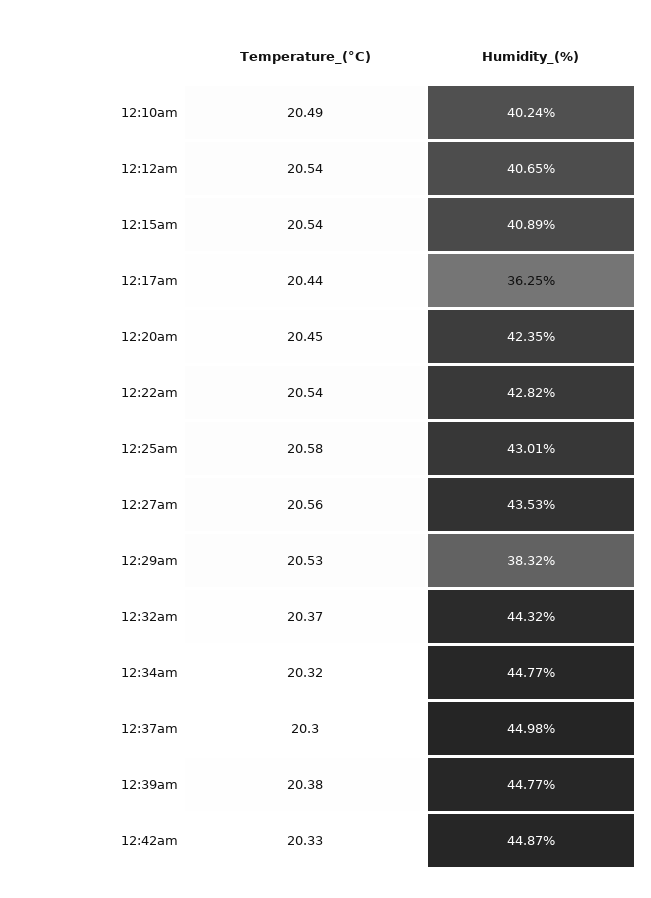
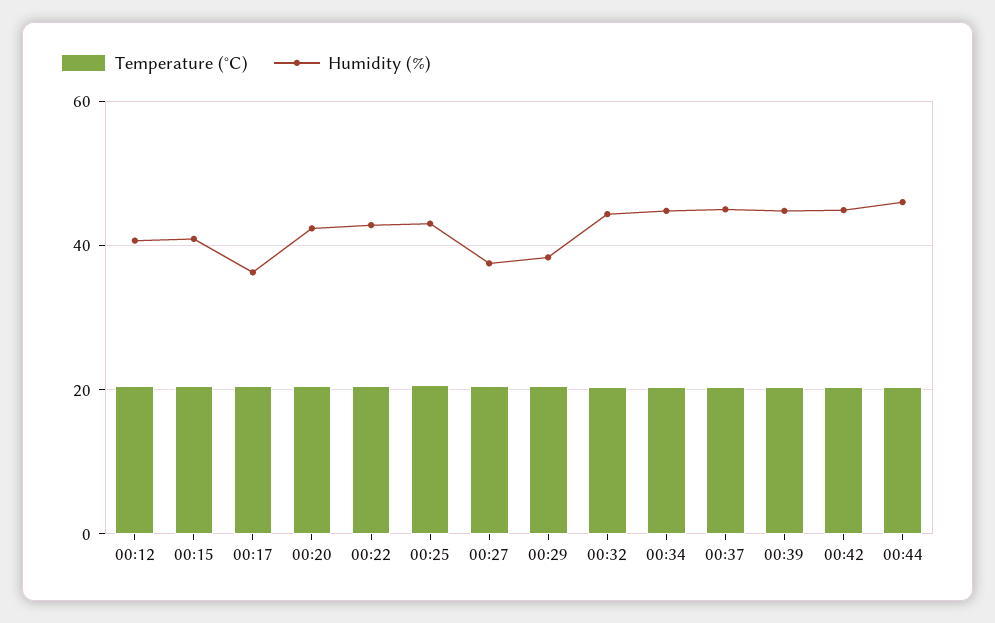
Temperature_(°C), 12:10am: 20.49 -> none
Humidity_(%), 12:10am: 40.24 -> none
Humidity_(%), 12:27am: 43.53 -> 38
Temperature_(°C), 00:44: none -> 20
Humidity_(%), 00:44: none -> 46

